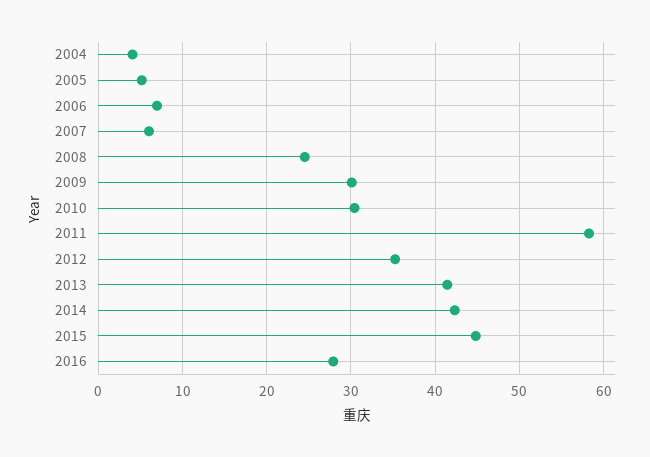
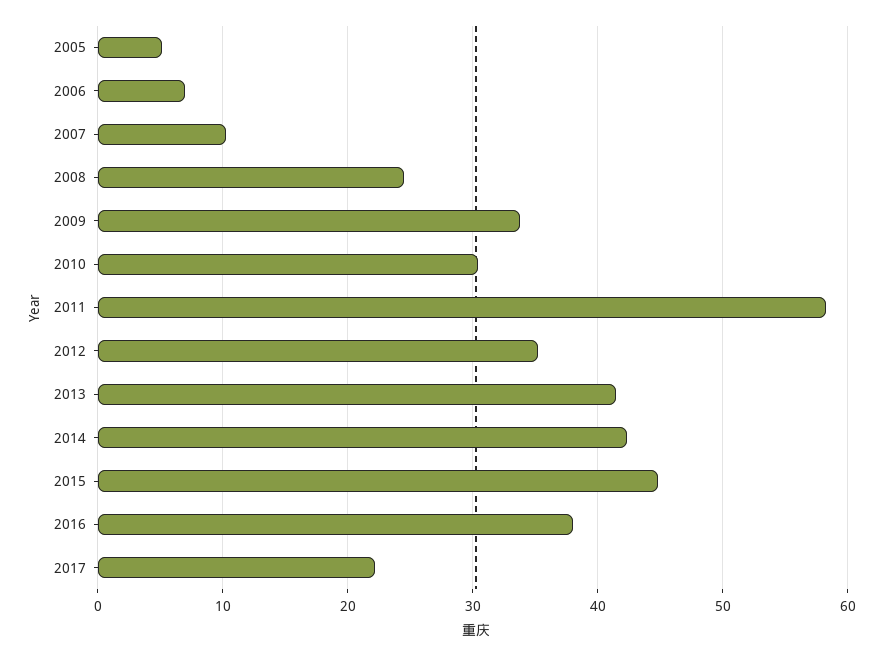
2004: 4 -> none
2007: 6 -> 10
2009: 30 -> 34
2016: 28 -> 38
2017: none -> 22

